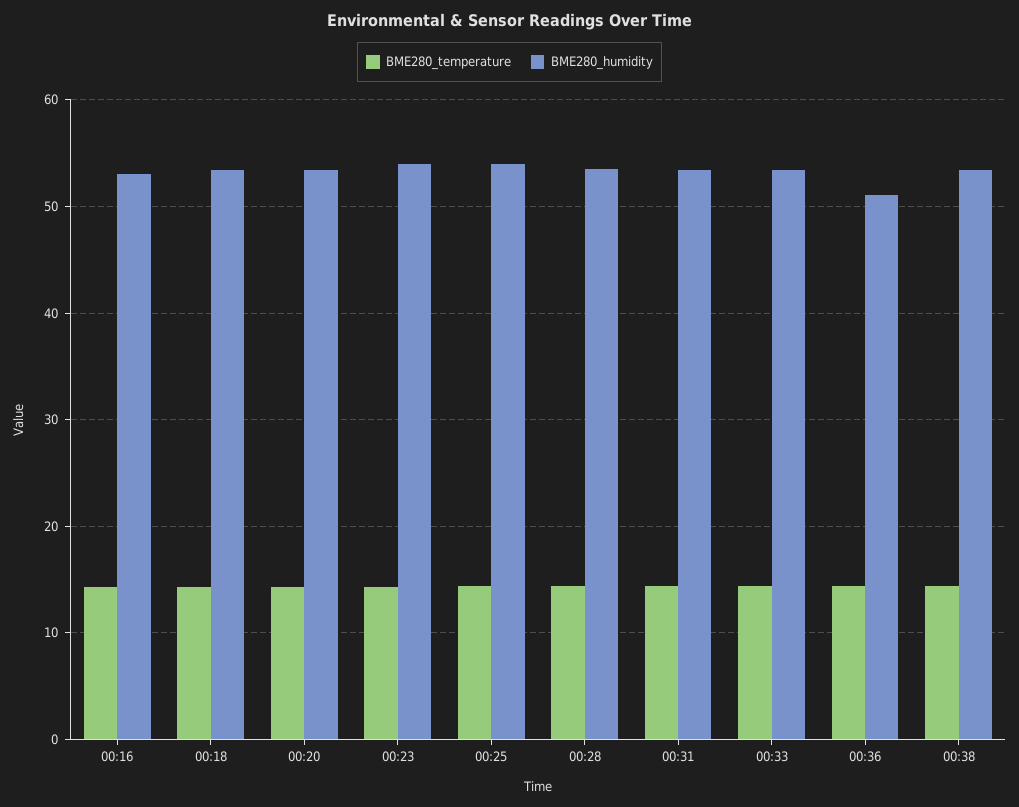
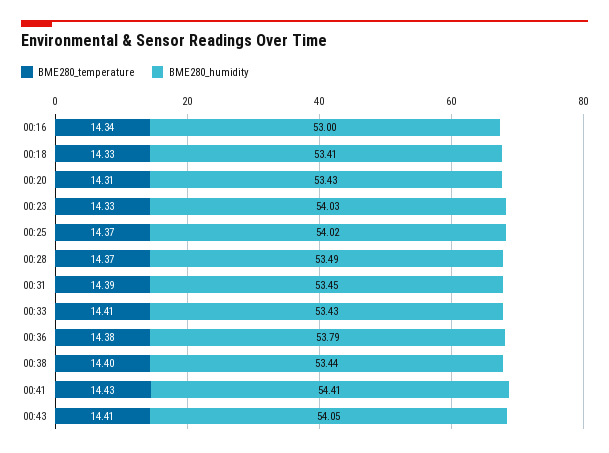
BME280_humidity, 00:36: 51 -> 53.79
BME280_temperature, 00:41: none -> 14.43
BME280_humidity, 00:41: none -> 54.41
BME280_temperature, 00:43: none -> 14.41
BME280_humidity, 00:43: none -> 54.05

